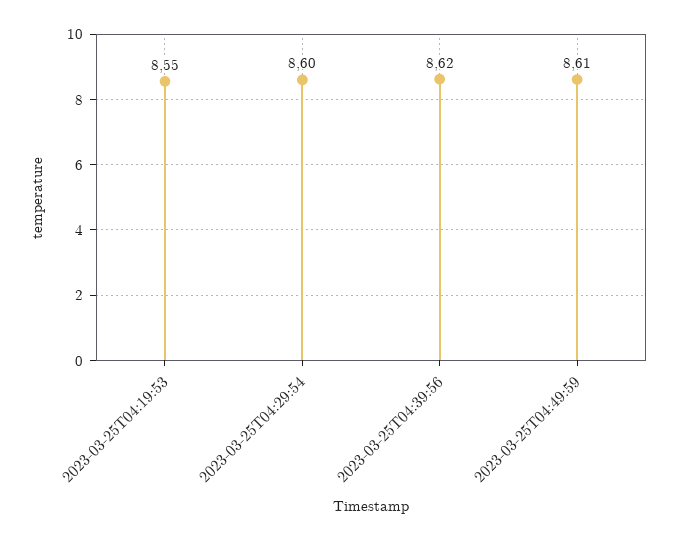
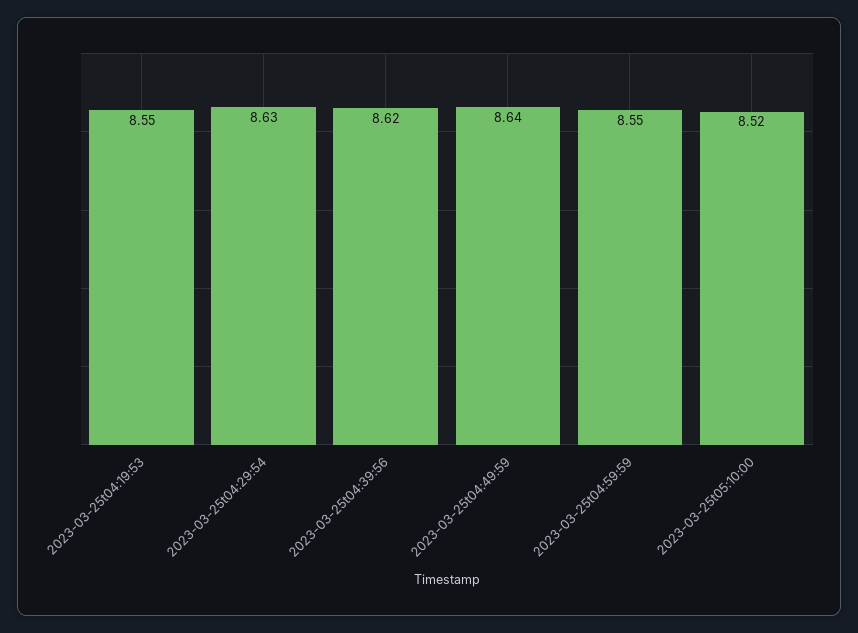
2023-03-25T04:29:54: 8.6 -> 8.63
2023-03-25T04:49:59: 8.61 -> 8.64
2023-03-25t04:59:59: none -> 8.55
2023-03-25t05:10:00: none -> 8.52

